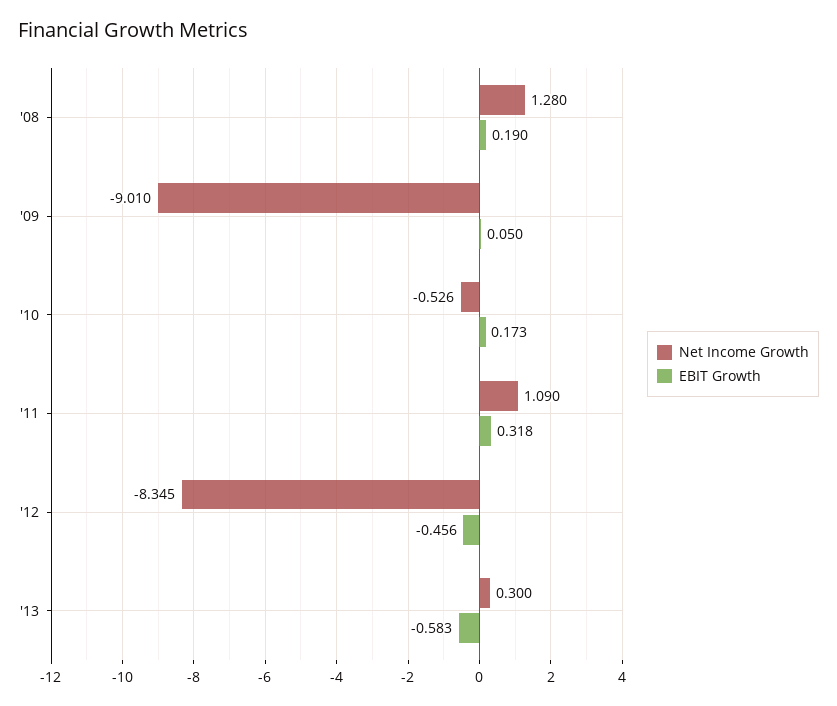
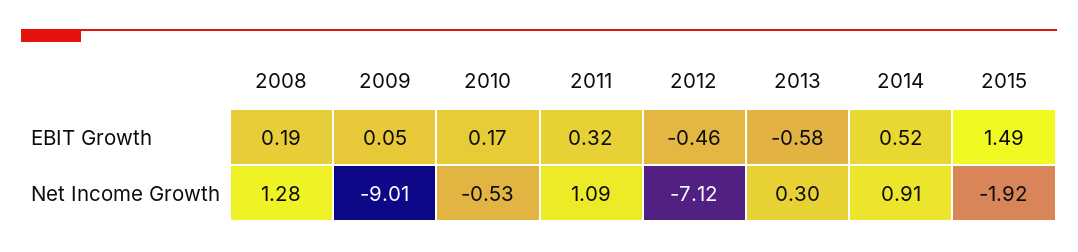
Net Income Growth, '12: -8.345 -> -7.12
EBIT Growth, 2014: none -> 0.52
EBIT Growth, 2015: none -> 1.49
Net Income Growth, 2014: none -> 0.91
Net Income Growth, 2015: none -> -1.92

